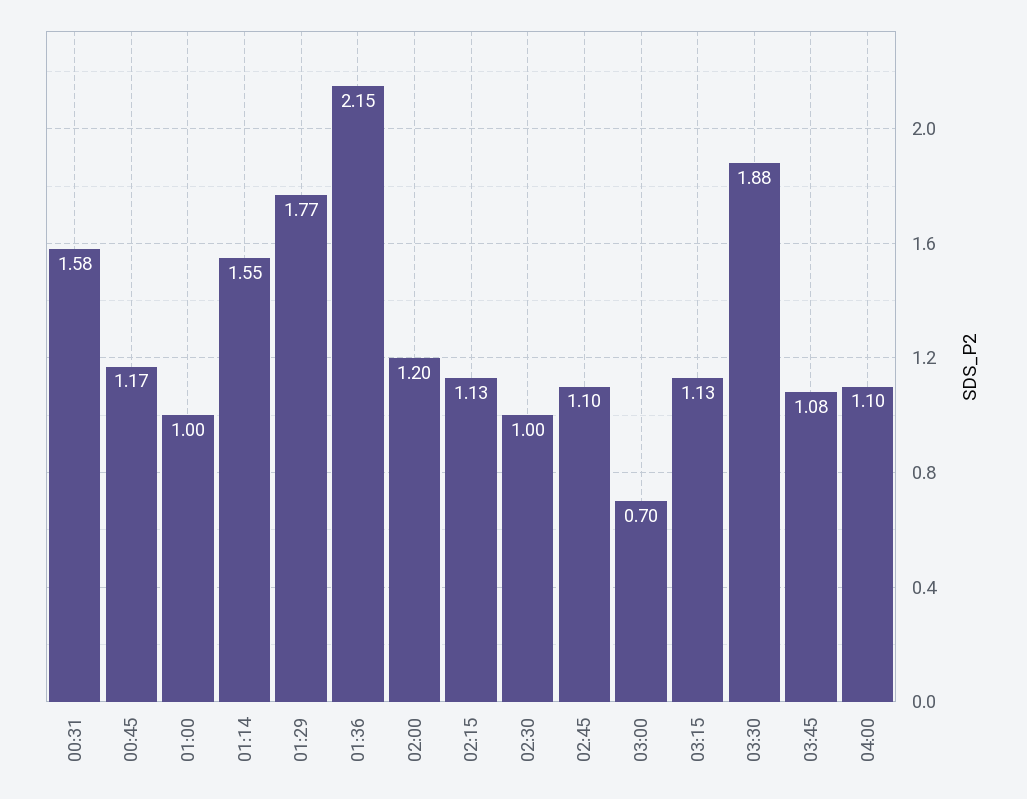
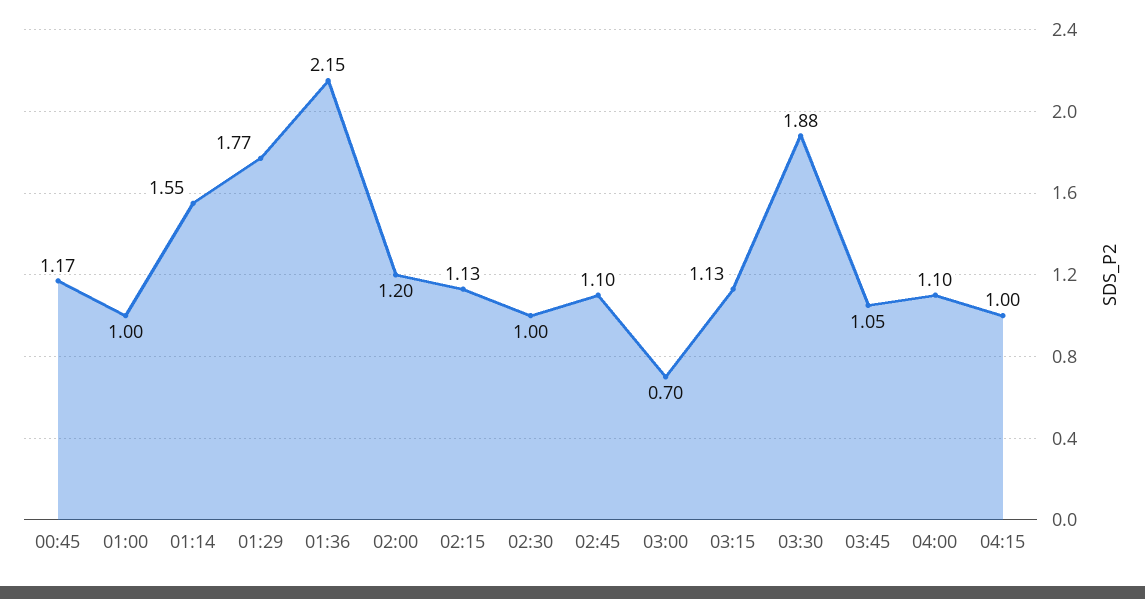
00:31: 1.58 -> none
03:45: 1.08 -> 1.05
04:15: none -> 1

